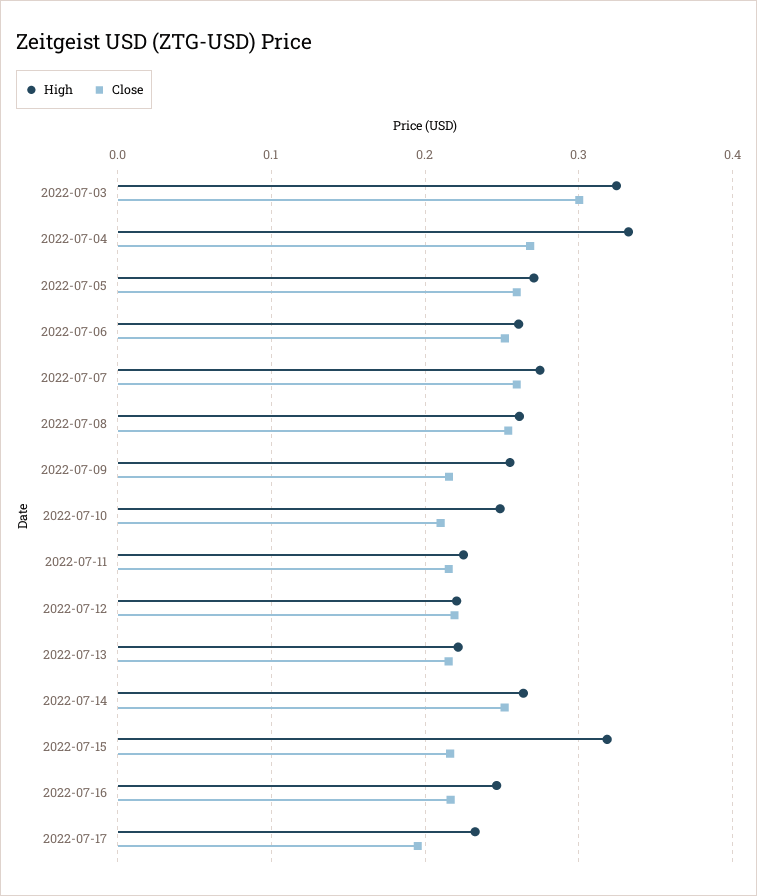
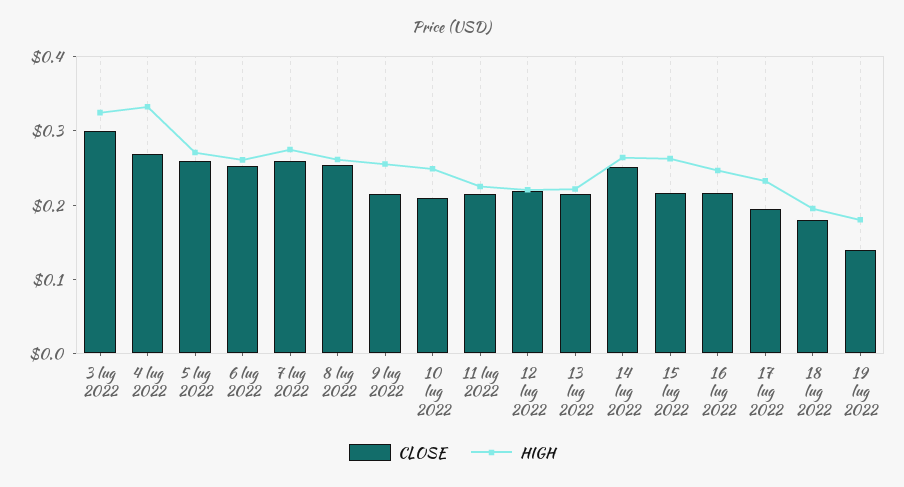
High, 2022-07-15: 0.32 -> 0.26
Close, 18 lug 2022: none -> 0.18
High, 18 lug 2022: none -> 0.2
Close, 19 lug 2022: none -> 0.14
High, 19 lug 2022: none -> 0.18

